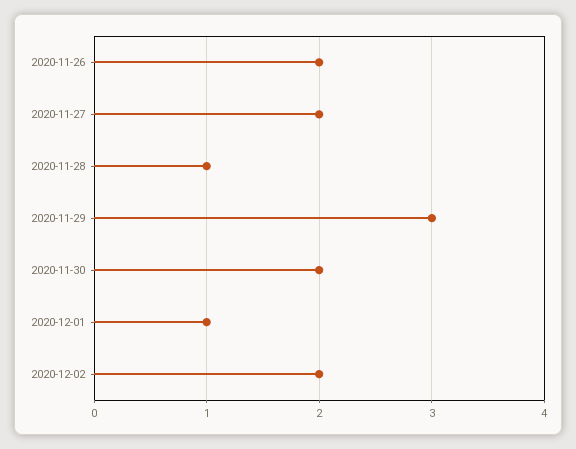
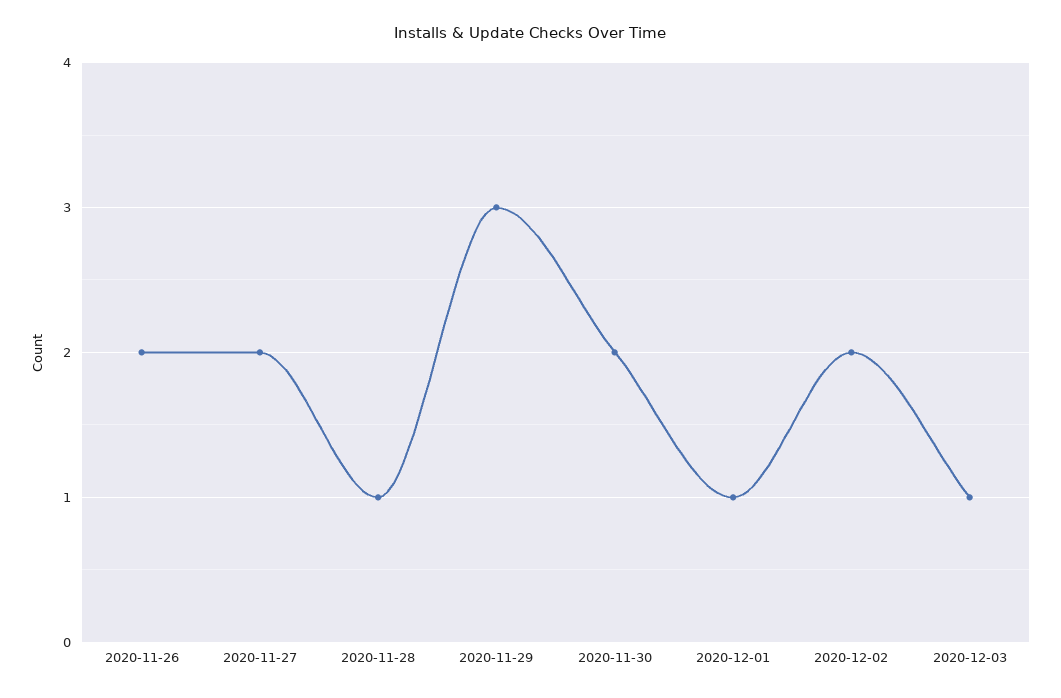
2020-12-03: none -> 1

